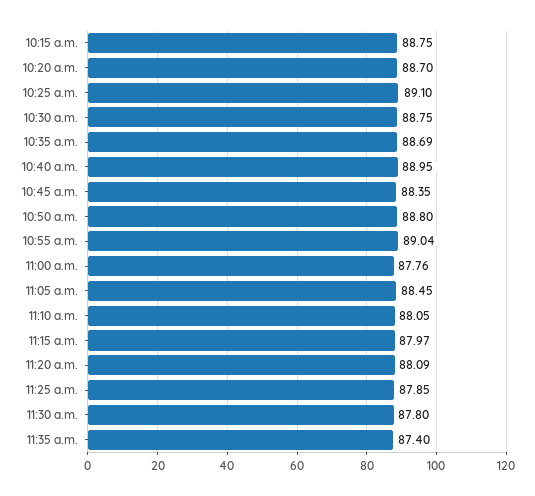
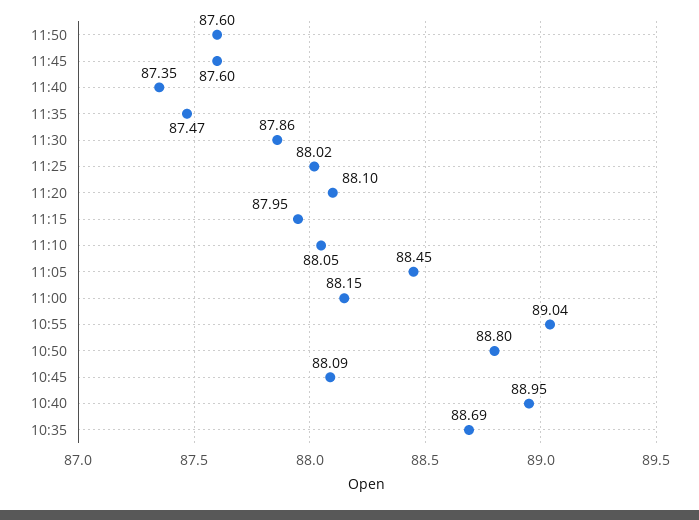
10:15 a.m.: 88.75 -> none
10:20 a.m.: 88.7 -> none
10:25 a.m.: 89.1 -> none
10:30 a.m.: 88.75 -> none
10:45 a.m.: 88.35 -> 88.09
11:00 a.m.: 87.76 -> 88.15
11:15 a.m.: 87.97 -> 87.95
11:20 a.m.: 88.09 -> 88.1
11:25 a.m.: 87.85 -> 88.02
11:30 a.m.: 87.8 -> 87.86
11:35 a.m.: 87.4 -> 87.47
11:50: none -> 87.6
11:45: none -> 87.6
11:40: none -> 87.35

